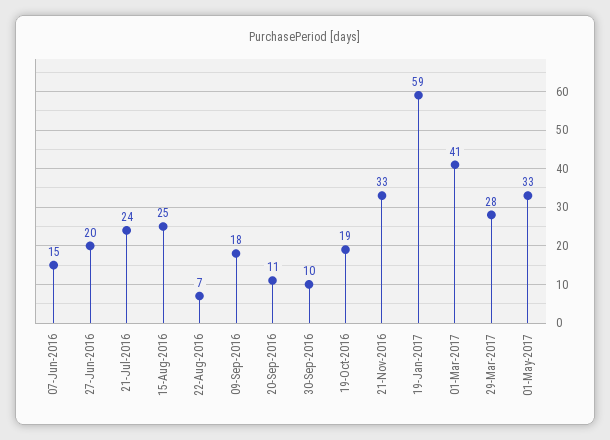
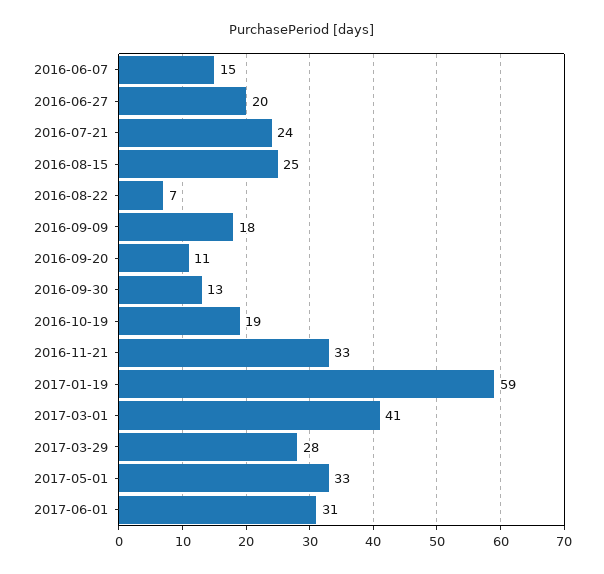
30-Sep-2016: 10 -> 13
2017-06-01: none -> 31

